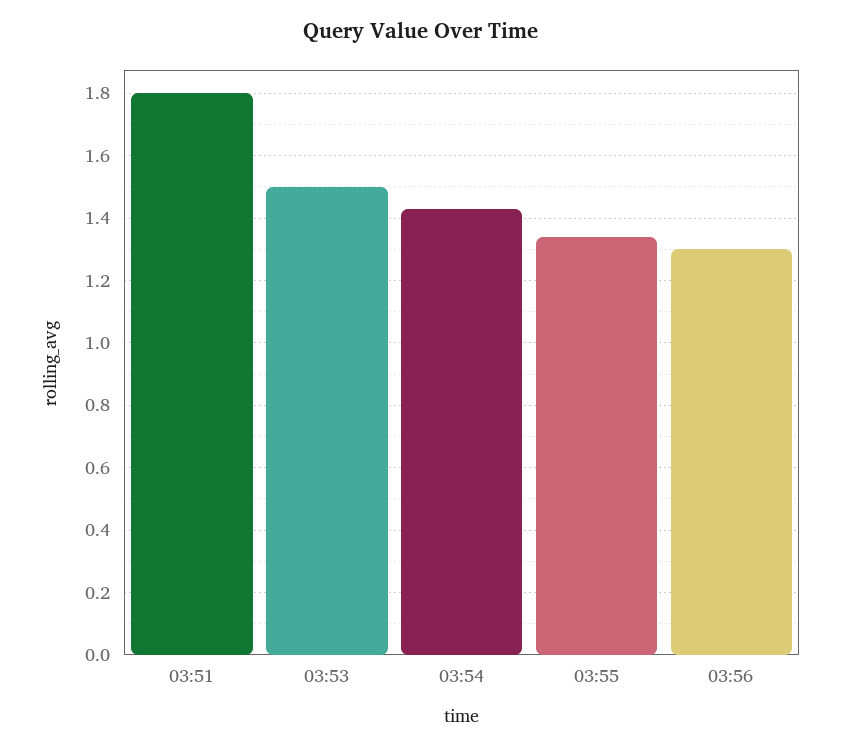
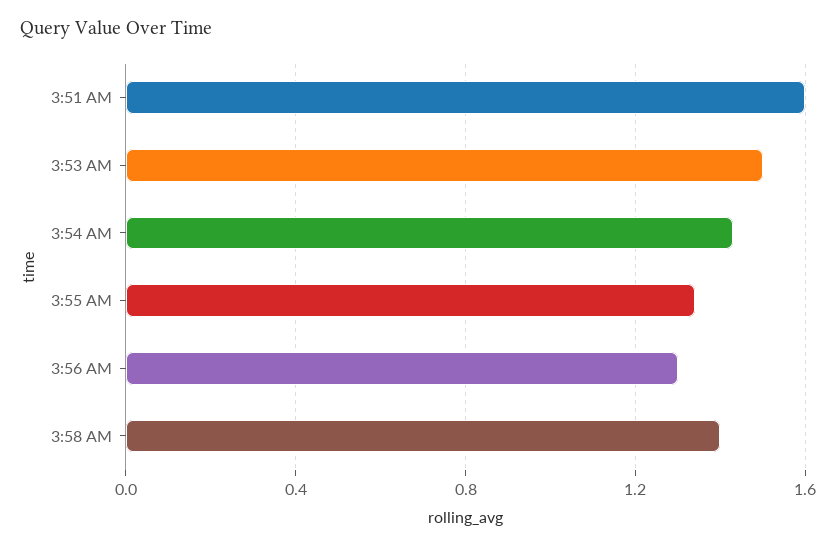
03:51: 1.8 -> 1.6
3:58 AM: none -> 1.4

